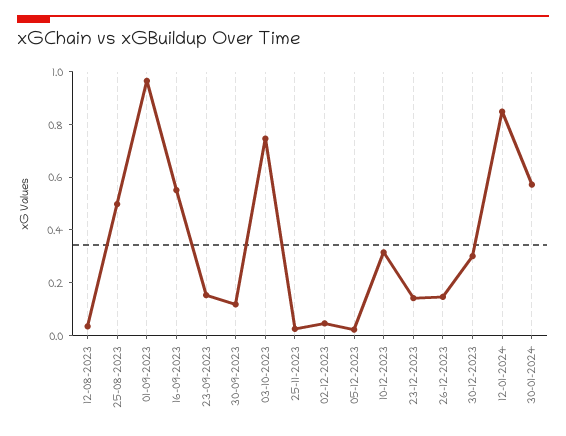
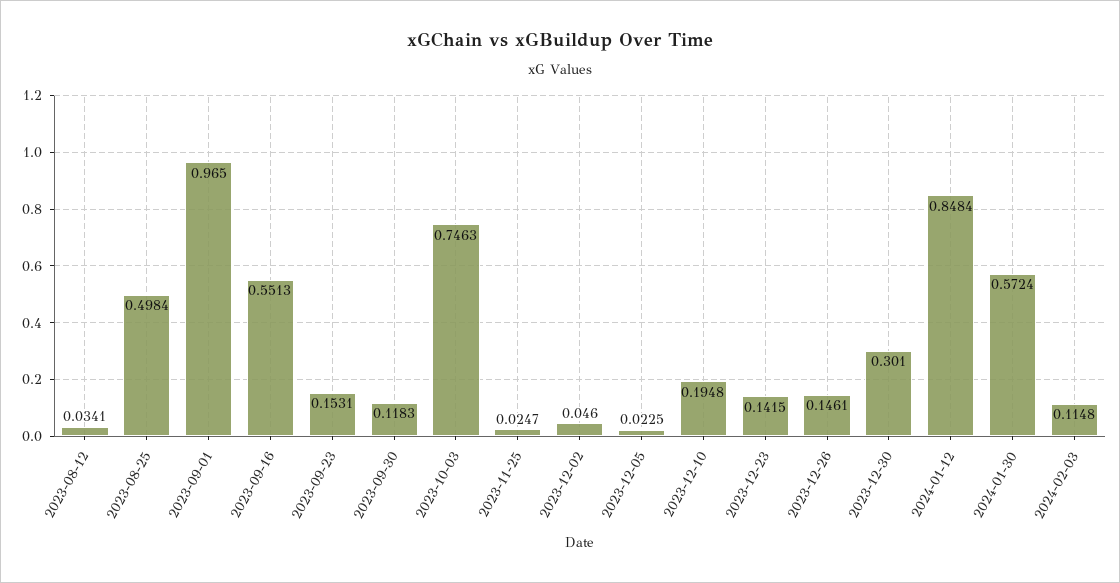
10-12-2023: 0.3 -> 0.1948
2024-02-03: none -> 0.1148

